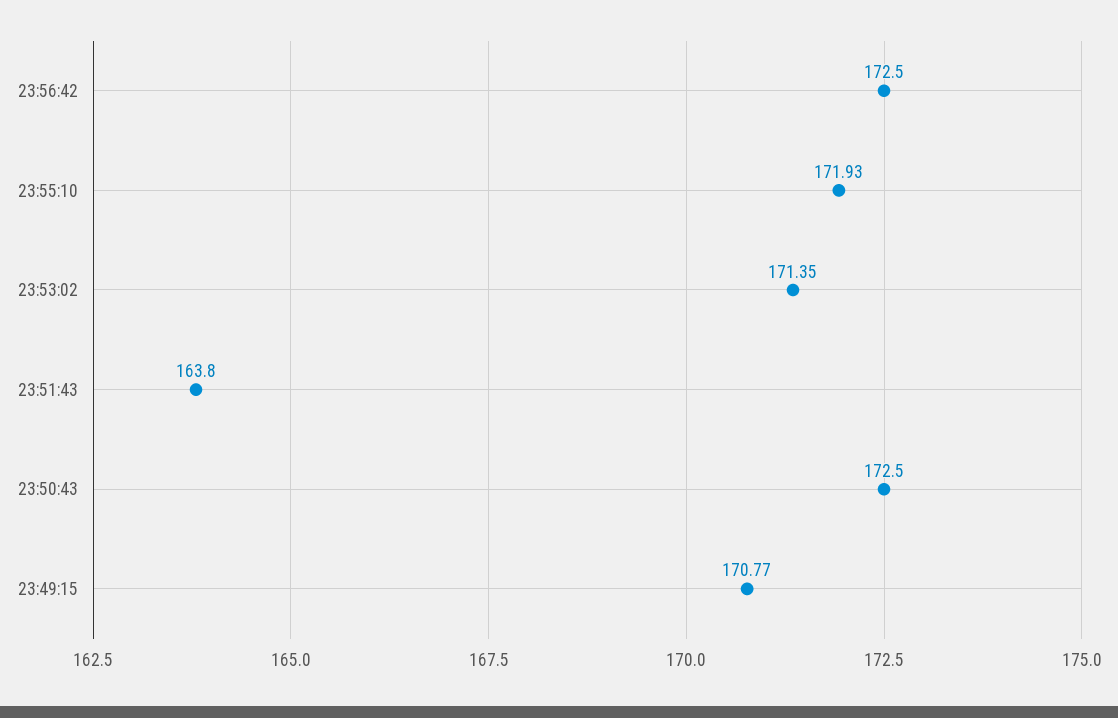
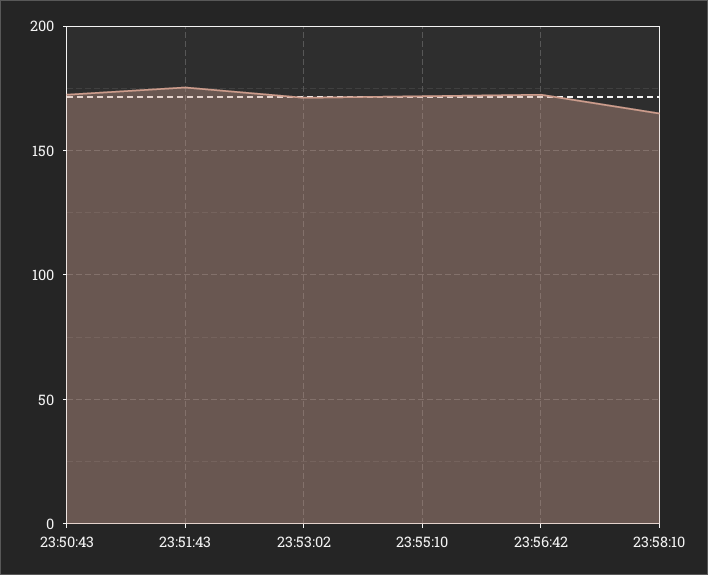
23:51:43: 163.8 -> 175
23:49:15: 170.77 -> none
23:58:10: none -> 165

